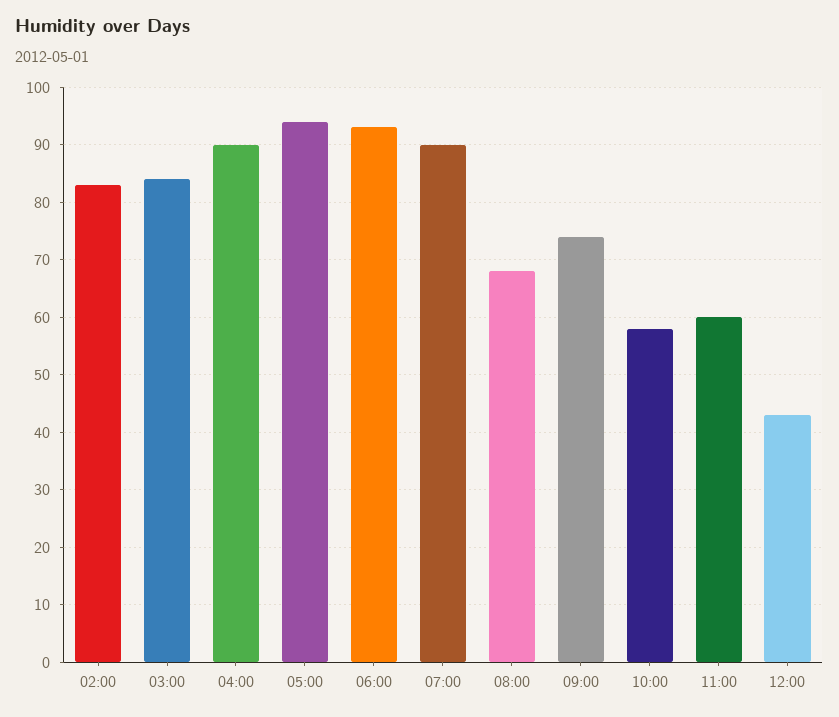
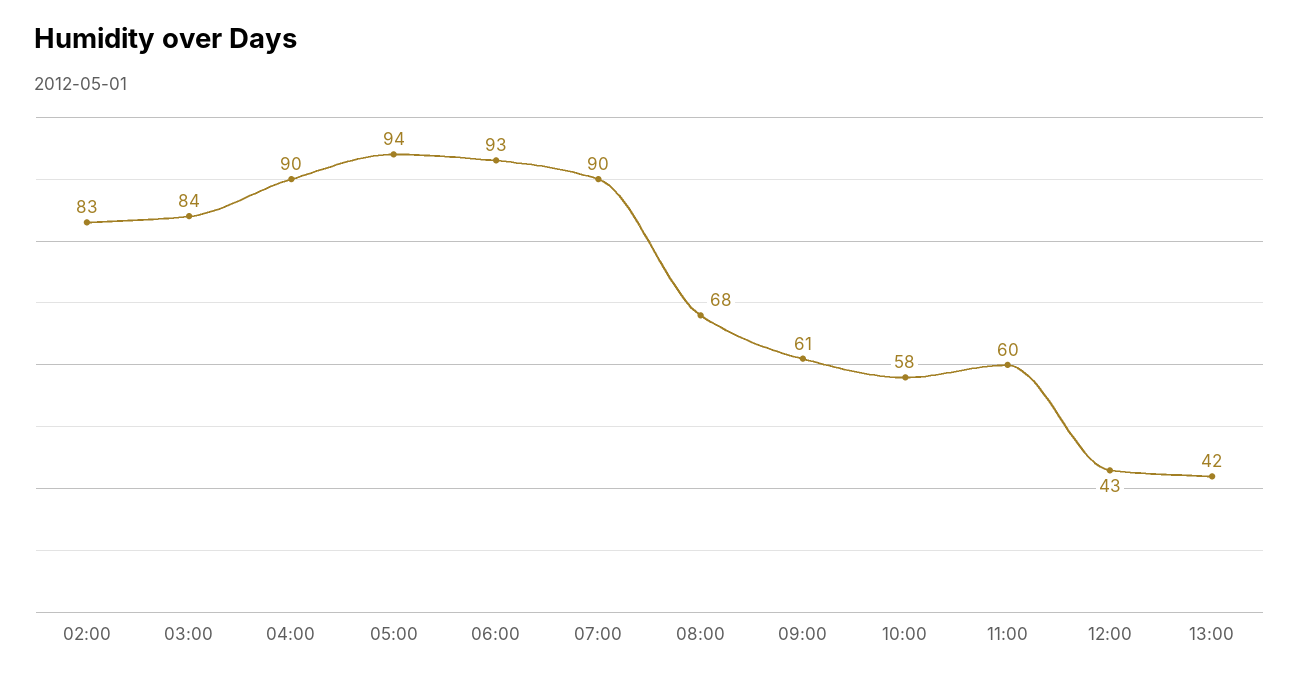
09:00: 75 -> 61
13:00: none -> 42

